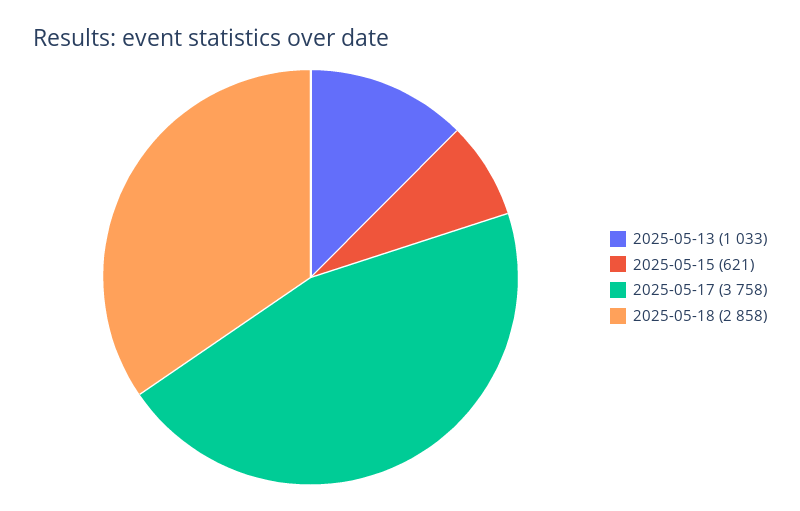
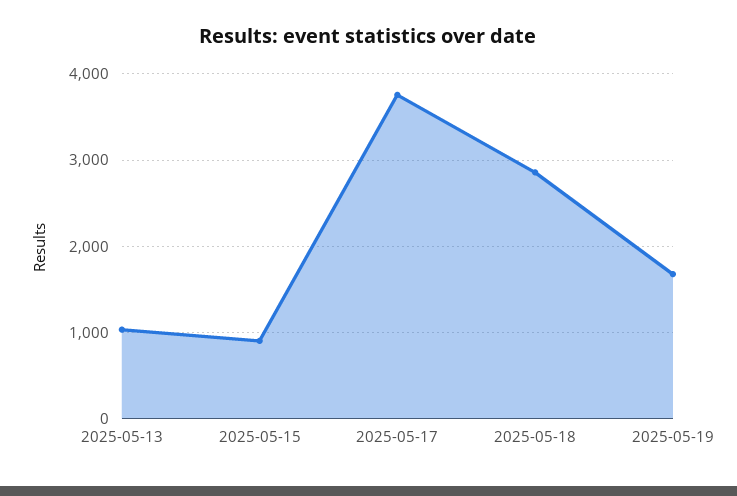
2025-05-15: 621 -> 900
2025-05-19: none -> 1700

